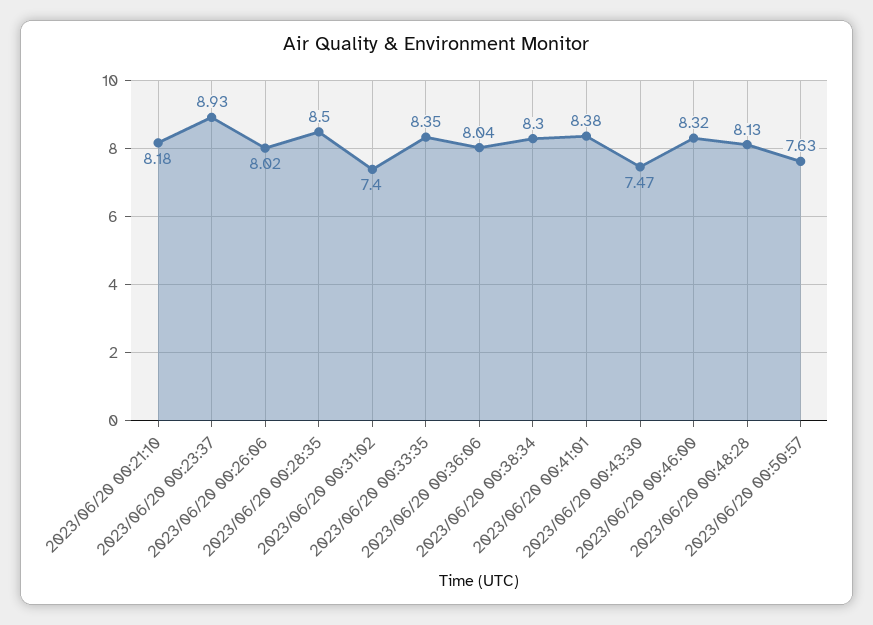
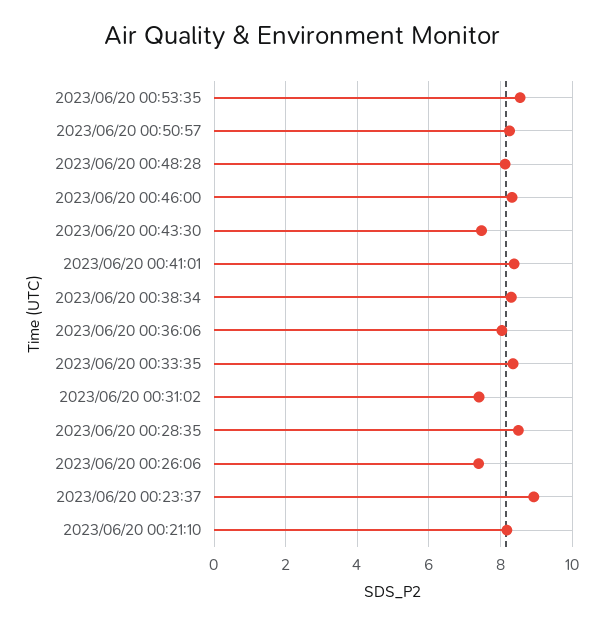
2023/06/20 00:26:06: 8.02 -> 7.4
2023/06/20 00:50:57: 7.63 -> 8.2
2023/06/20 00:53:35: none -> 8.6

